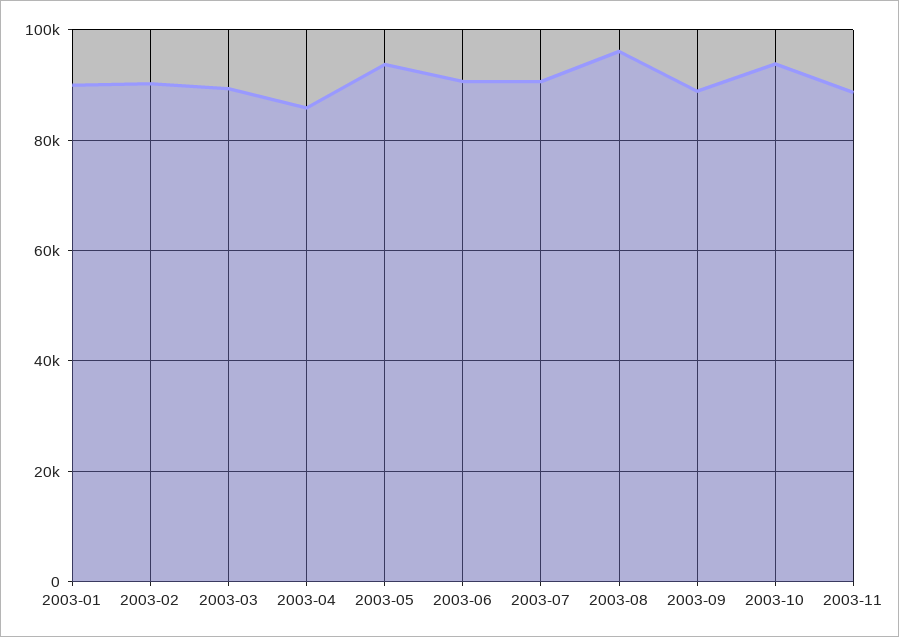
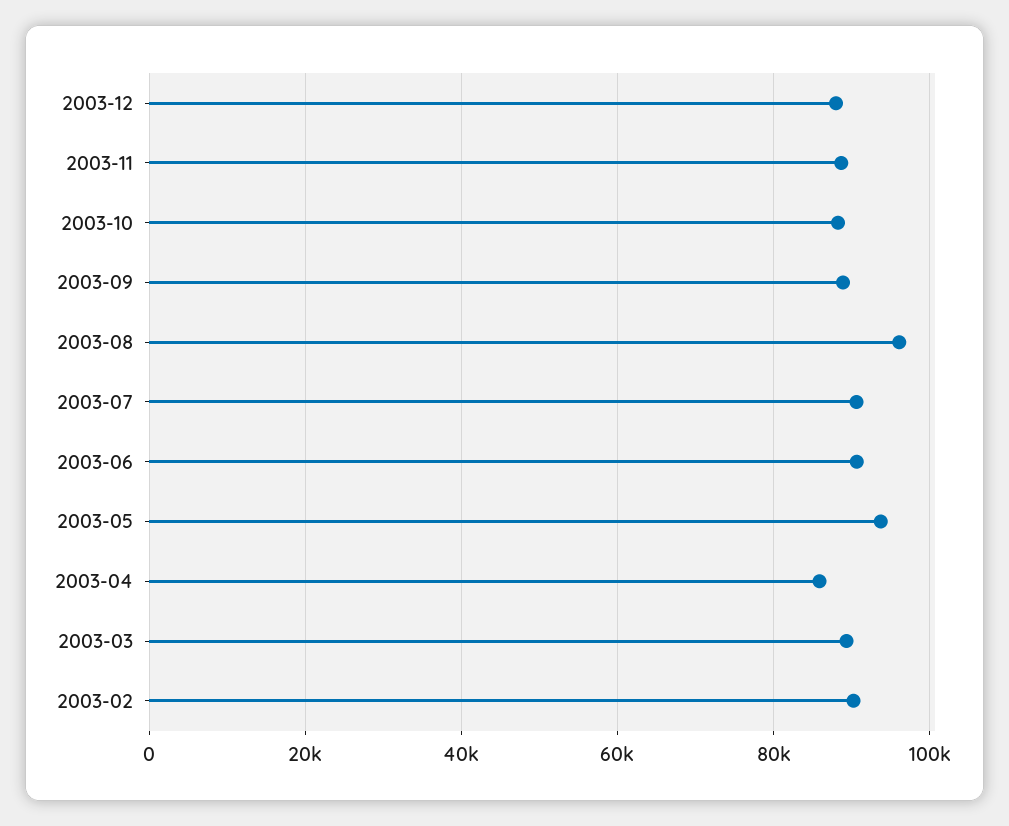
2003-01: 90000 -> none
2003-10: 94000 -> 88000
2003-12: none -> 88000

